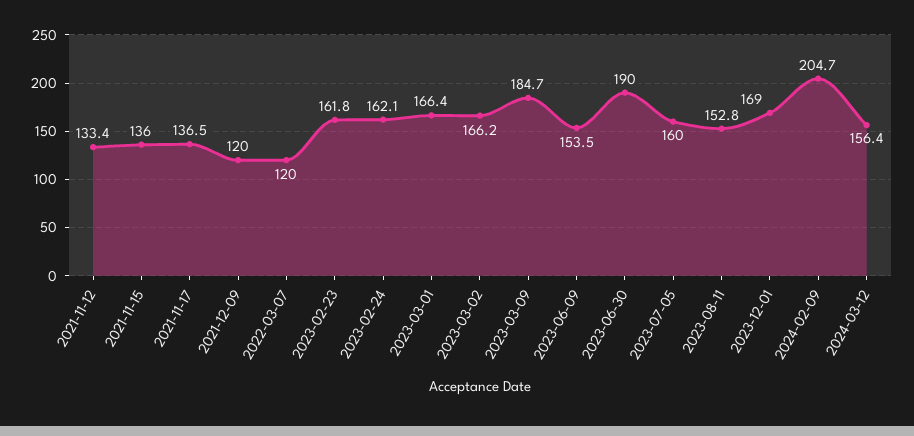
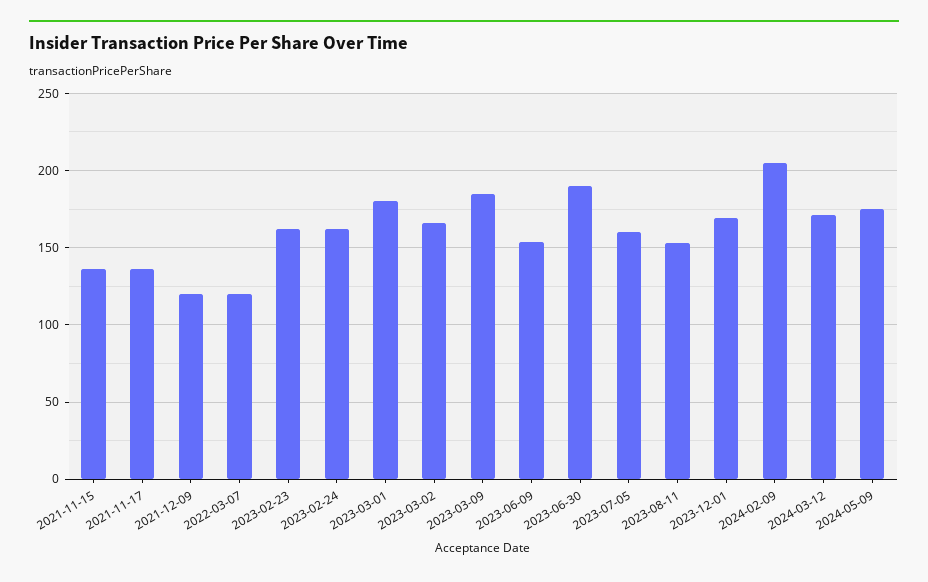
2021-11-12: 133.4 -> none
2023-03-01: 166.4 -> 180
2024-03-12: 156.4 -> 170
2024-05-09: none -> 175

